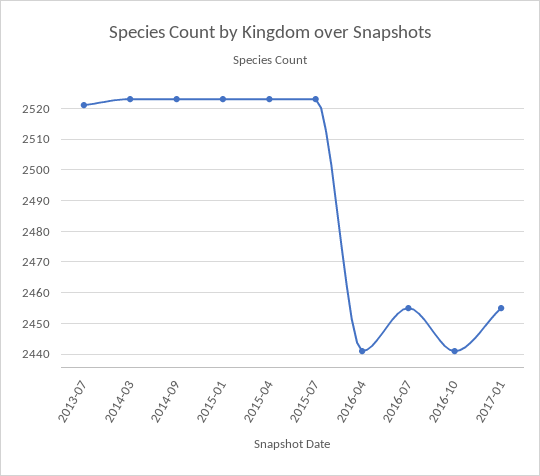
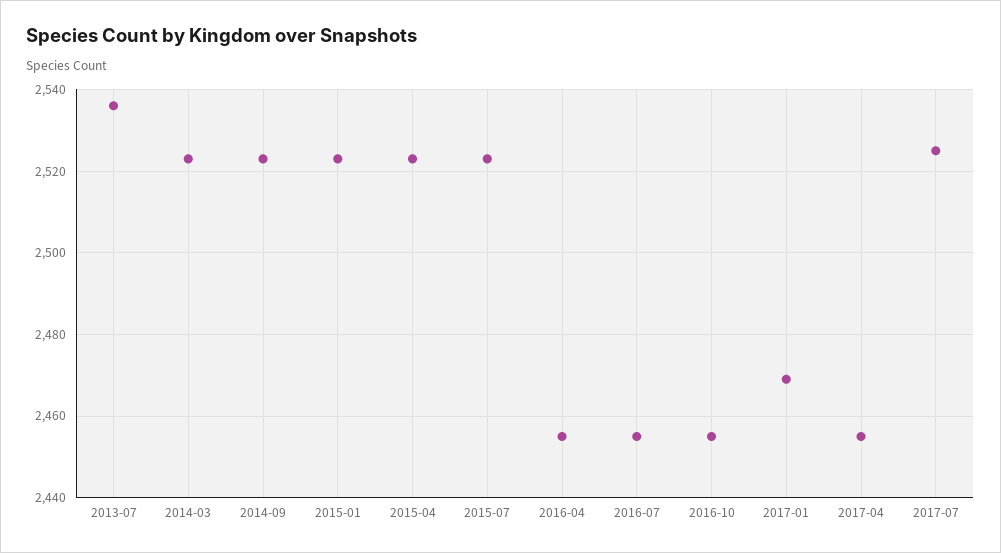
2013-07: 2520 -> 2535
2016-04: 2440 -> 2455
2016-10: 2440 -> 2455
2017-01: 2455 -> 2470
2017-04: none -> 2455
2017-07: none -> 2525

